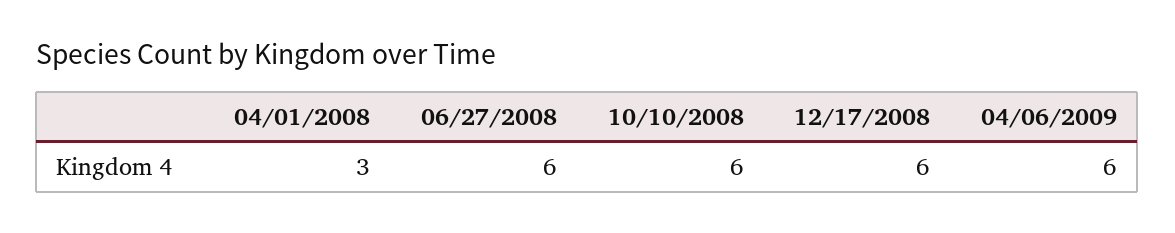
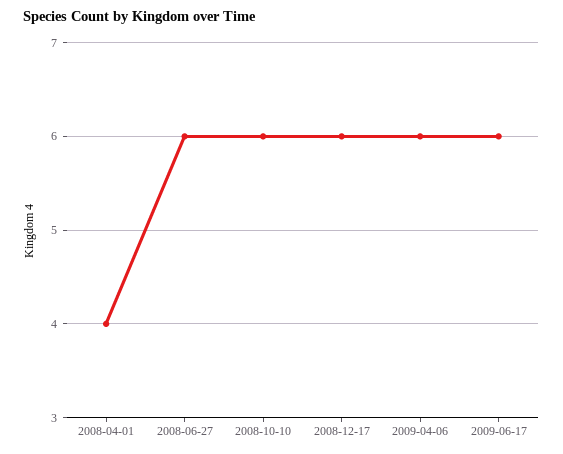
04/01/2008: 3 -> 4
2009-06-17: none -> 6

